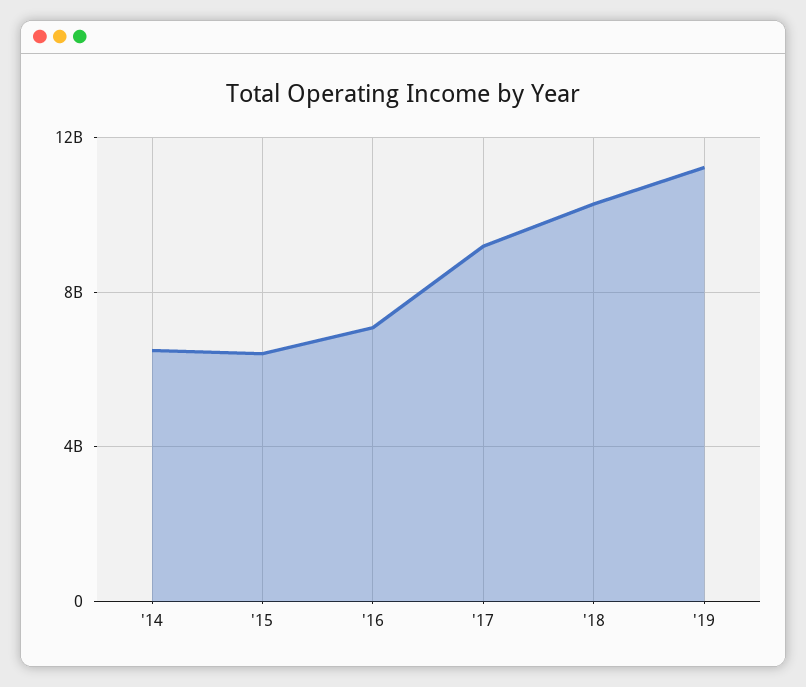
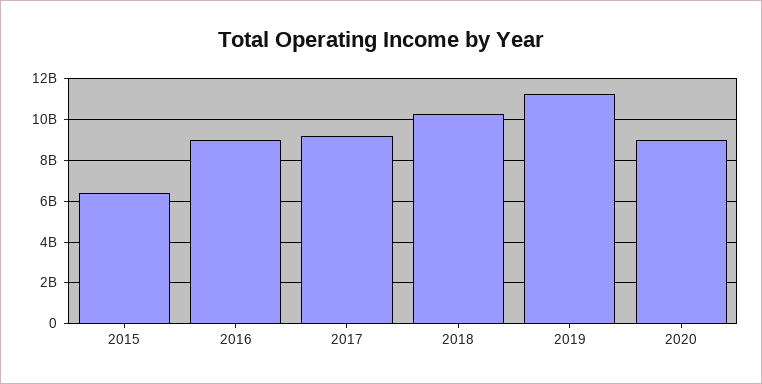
'14: 6500000000 -> none
'16: 7000000000 -> 9000000000
2020: none -> 9000000000

